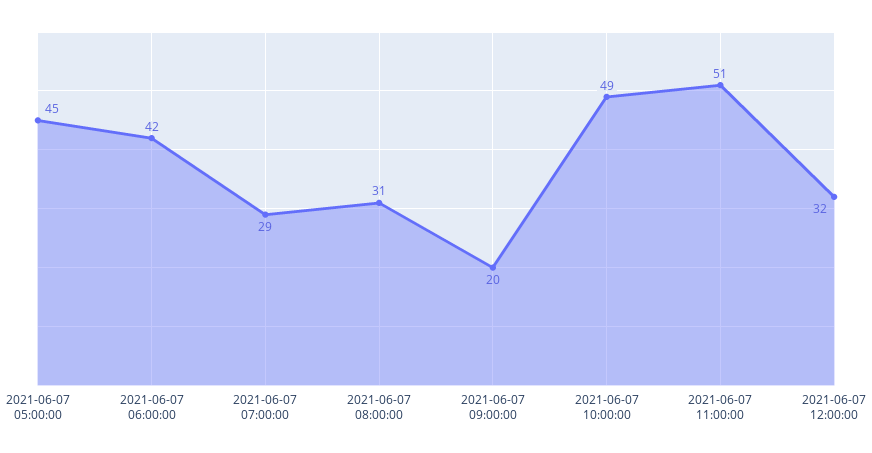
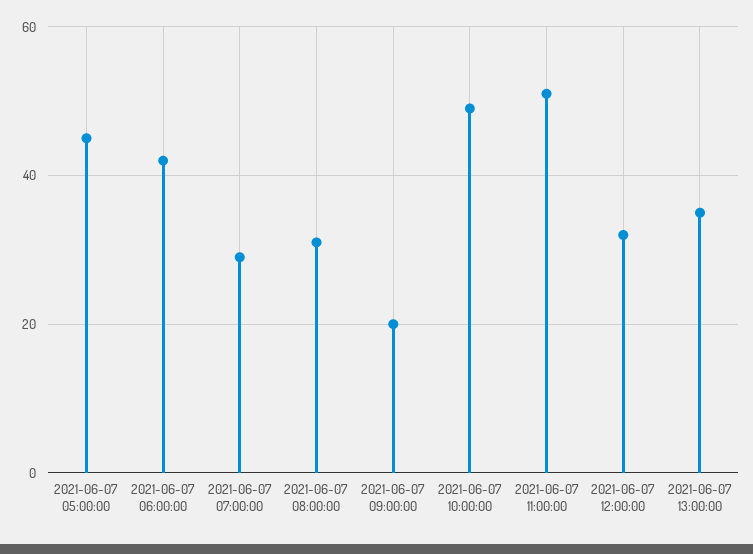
2021-06-07 13:00:00: none -> 35

